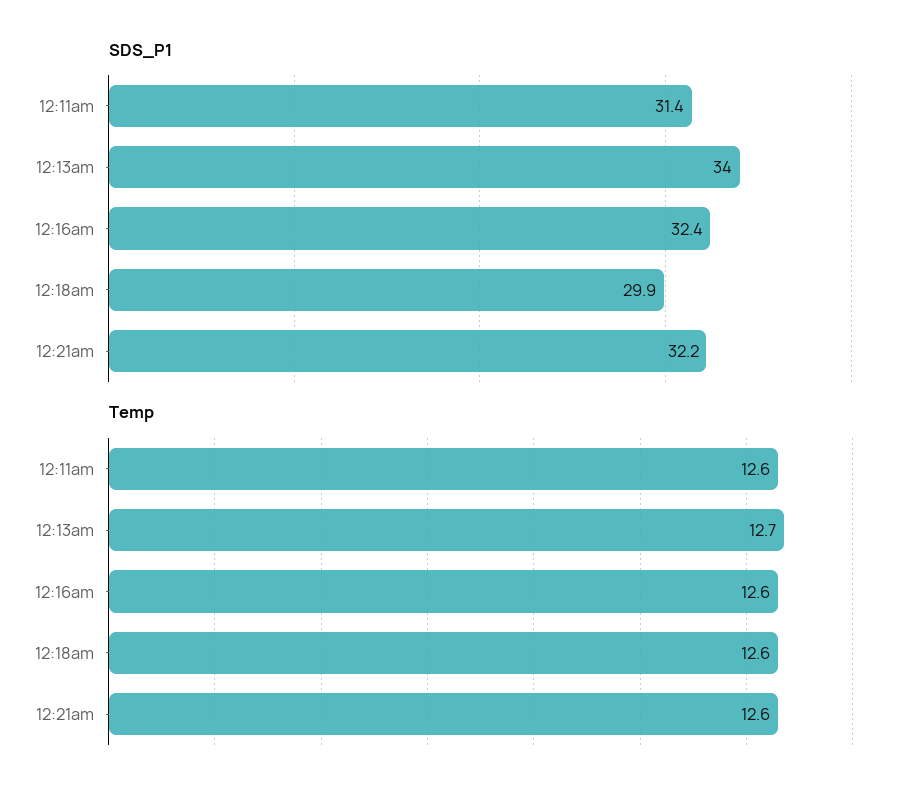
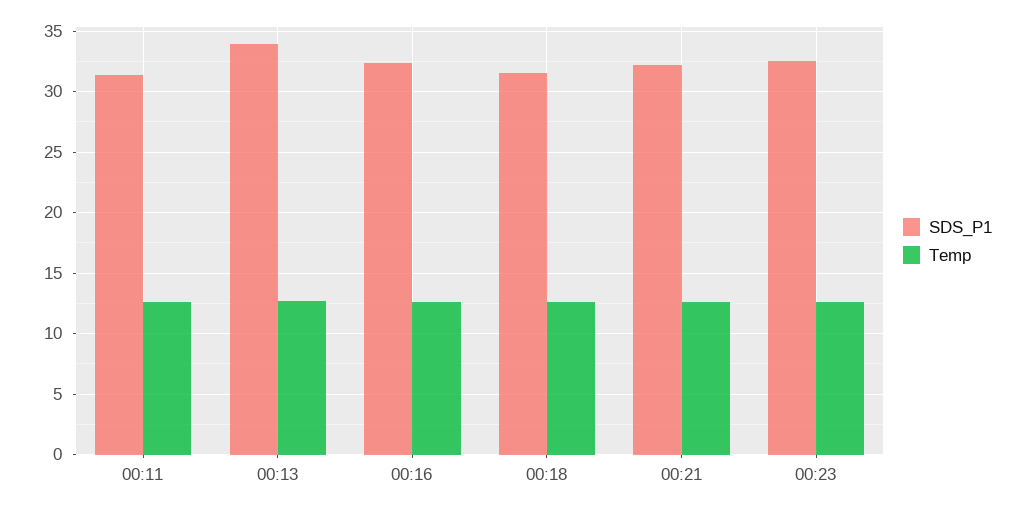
SDS_P1, 12:18am: 29.9 -> 31.5
SDS_P1, 00:23: none -> 32.5
Temp, 00:23: none -> 12.5

